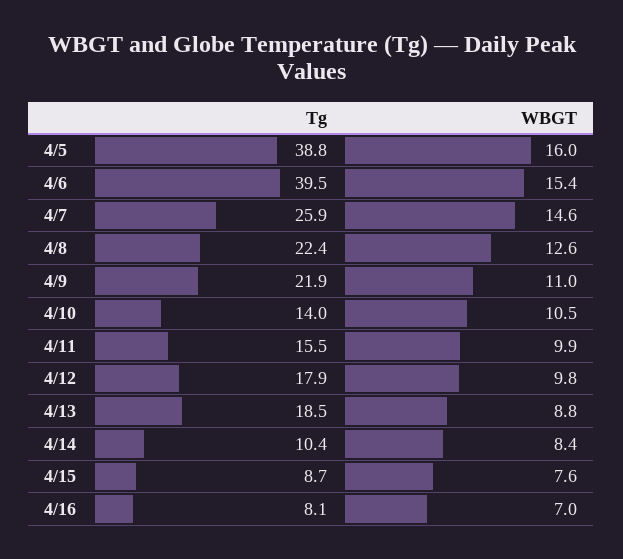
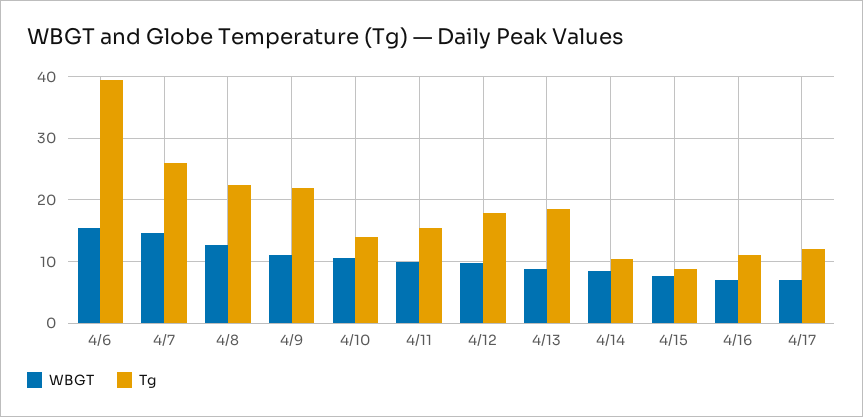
Tg, 4/5: 38.8 -> none
WBGT, 4/5: 16 -> none
Tg, 4/16: 8.1 -> 11
WBGT, 4/17: none -> 7
Tg, 4/17: none -> 12

